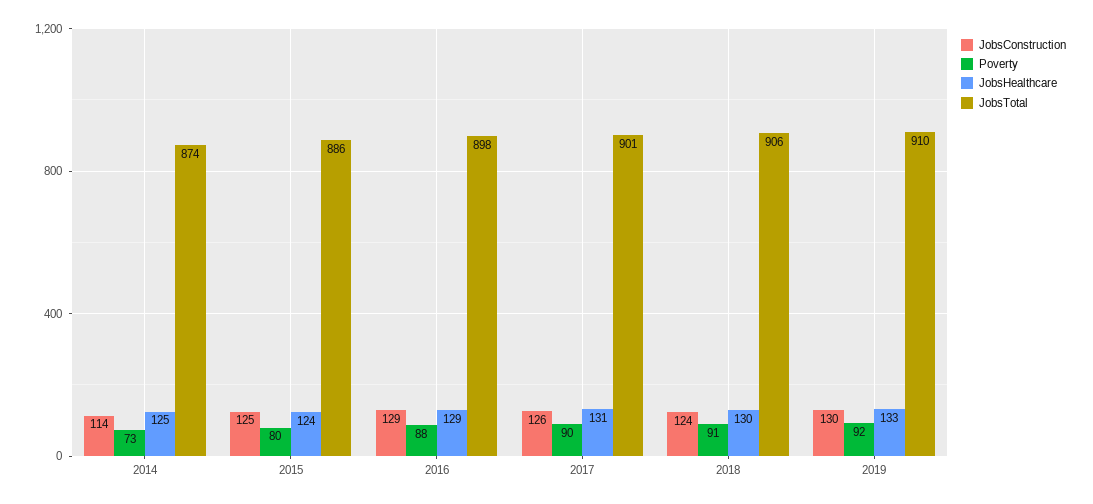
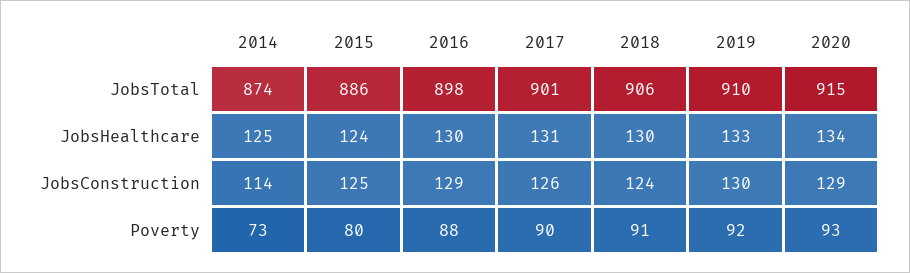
JobsHealthcare, 2016: 129 -> 130
JobsTotal, 2020: none -> 915
JobsHealthcare, 2020: none -> 134
JobsConstruction, 2020: none -> 129
Poverty, 2020: none -> 93

